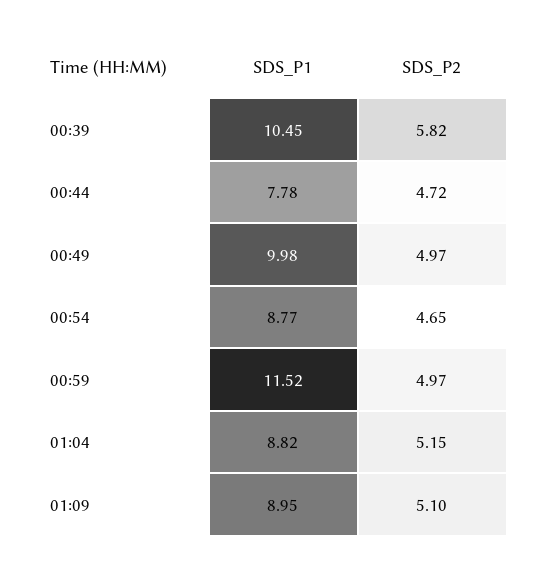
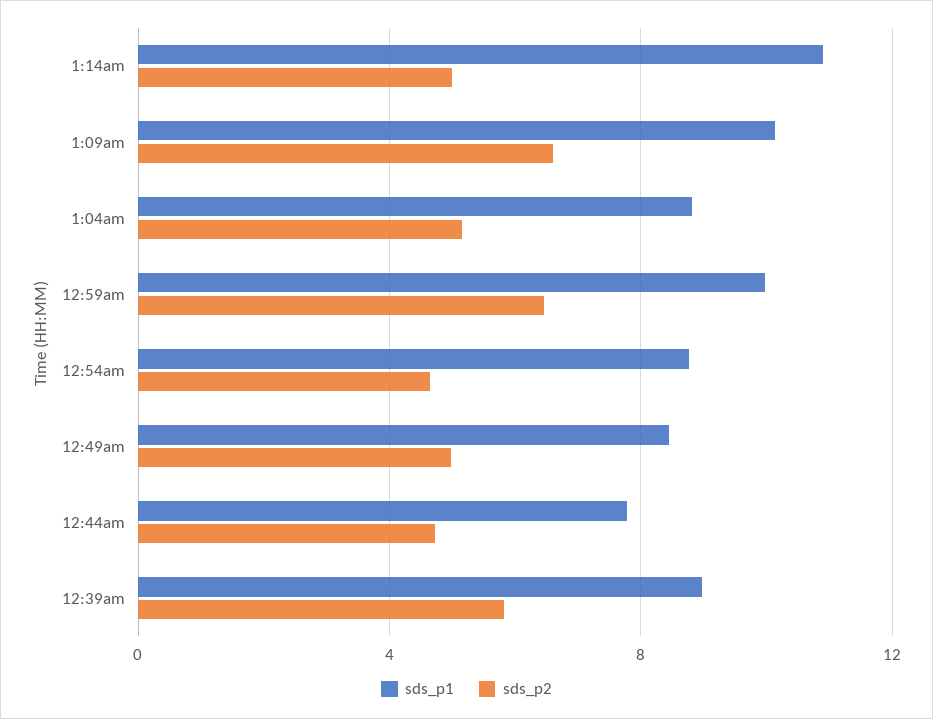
SDS_P1, 00:39: 10.45 -> 9
SDS_P1, 00:49: 9.98 -> 8.5
SDS_P1, 00:59: 11.52 -> 10
SDS_P2, 00:59: 4.97 -> 6.5
SDS_P1, 01:09: 8.95 -> 10
SDS_P2, 01:09: 5.1 -> 6.5
SDS_P1, 1:14am: none -> 11
SDS_P2, 1:14am: none -> 5

